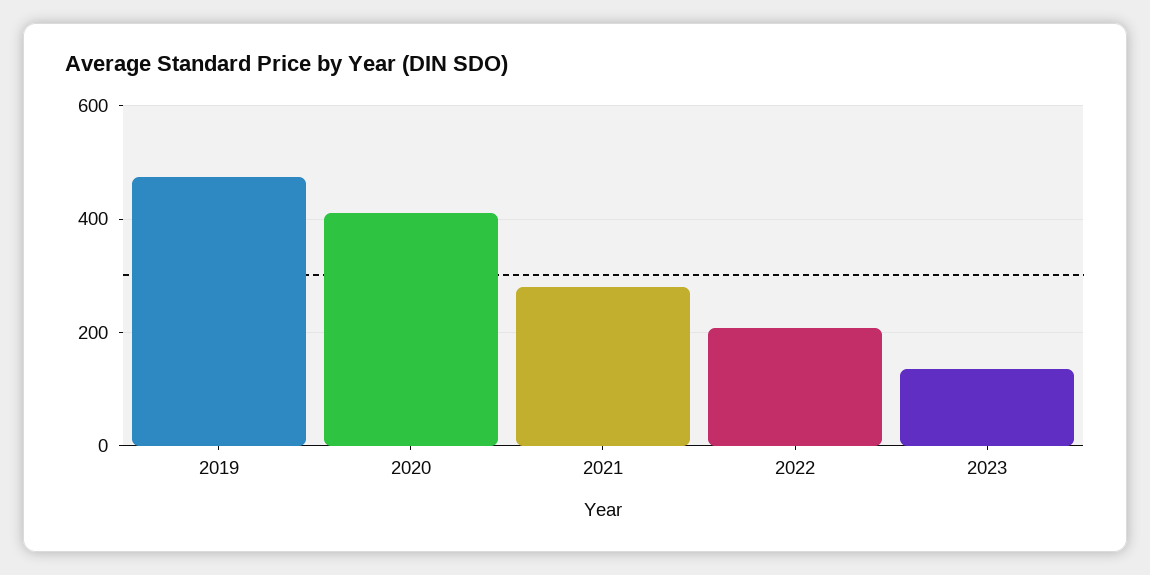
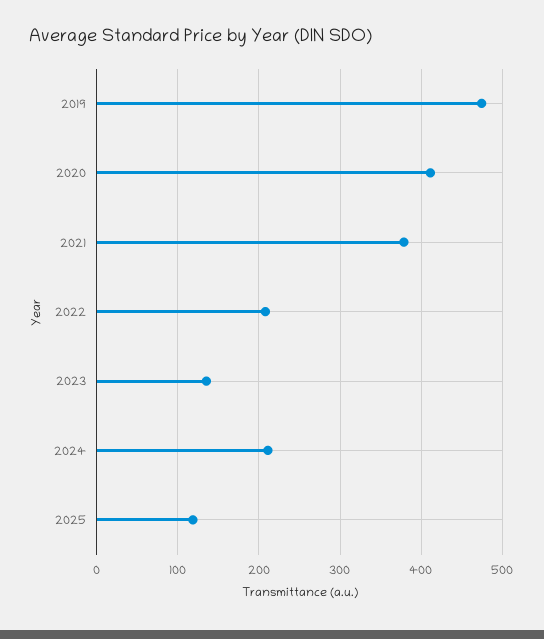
2021: 280 -> 380
2024: none -> 210
2025: none -> 120

